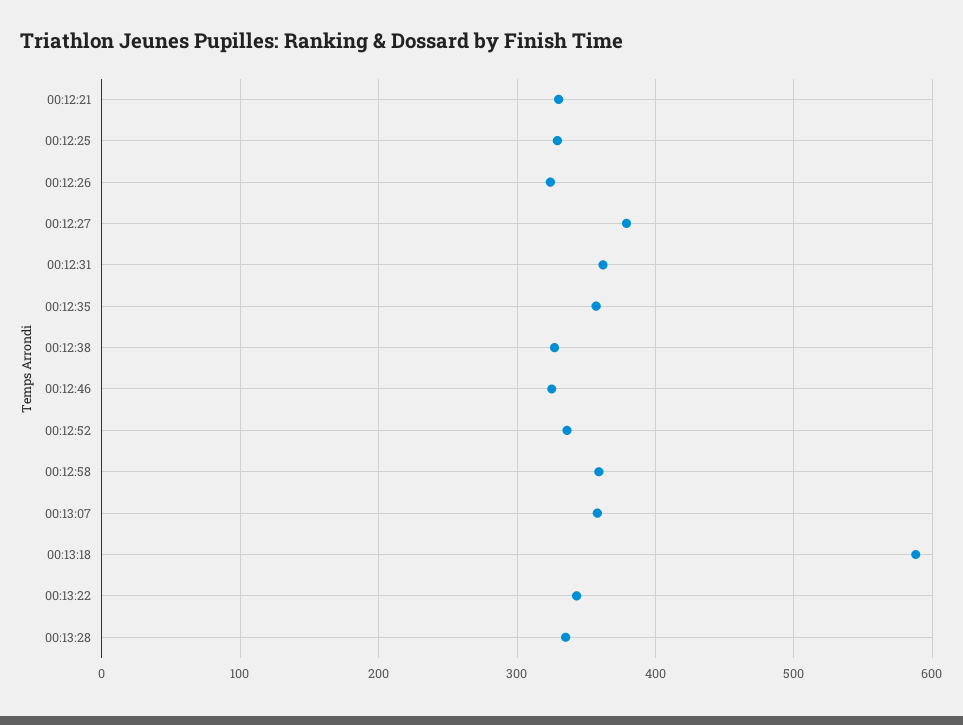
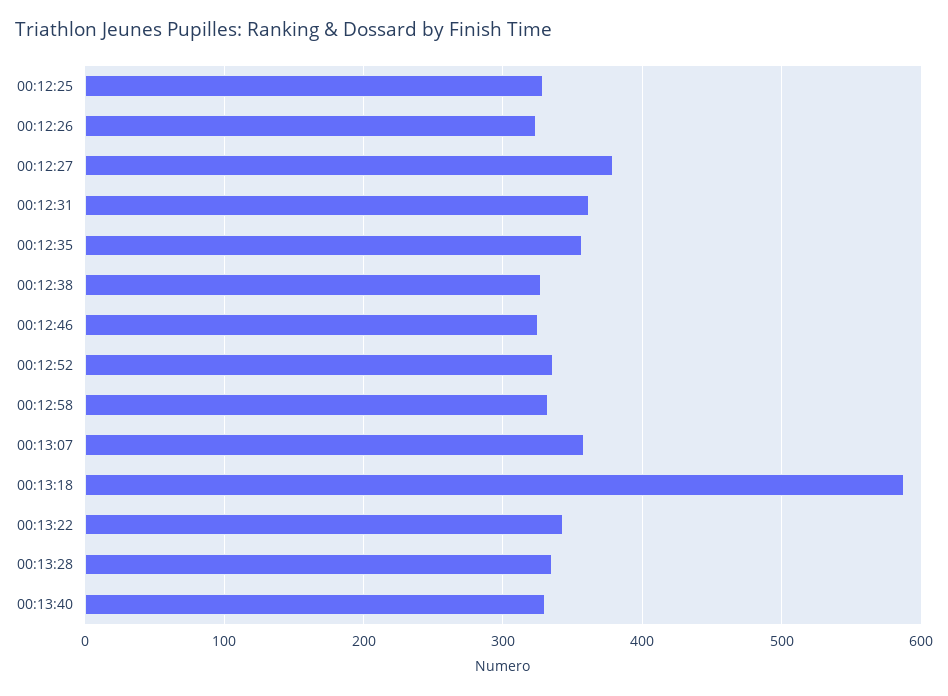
00:12:21: 330 -> none
00:12:58: 360 -> 330
00:13:40: none -> 330

